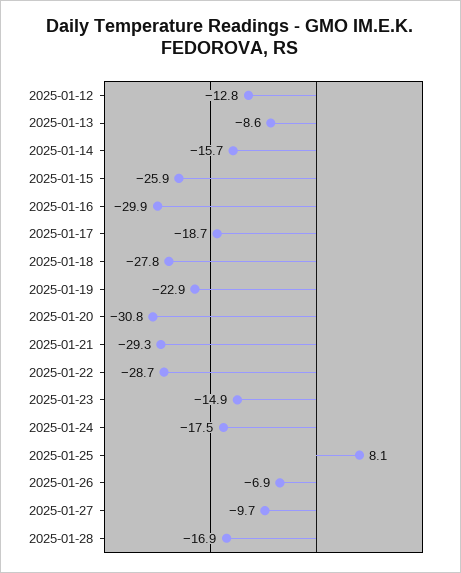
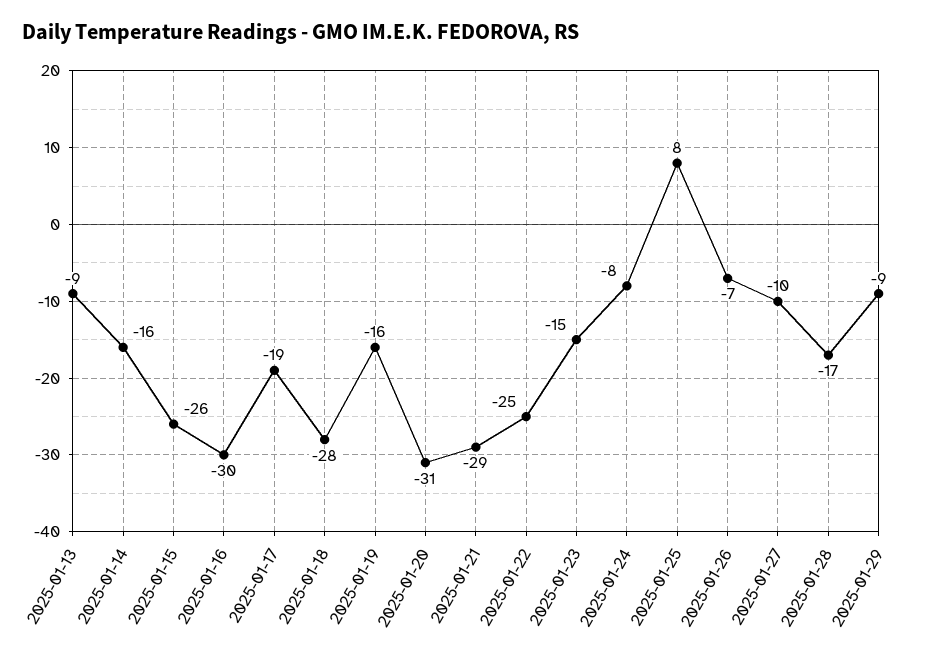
2025-01-12: -12.8 -> none
2025-01-19: -22.9 -> -16
2025-01-22: -28.7 -> -25
2025-01-24: -17.5 -> -8
2025-01-29: none -> -9

